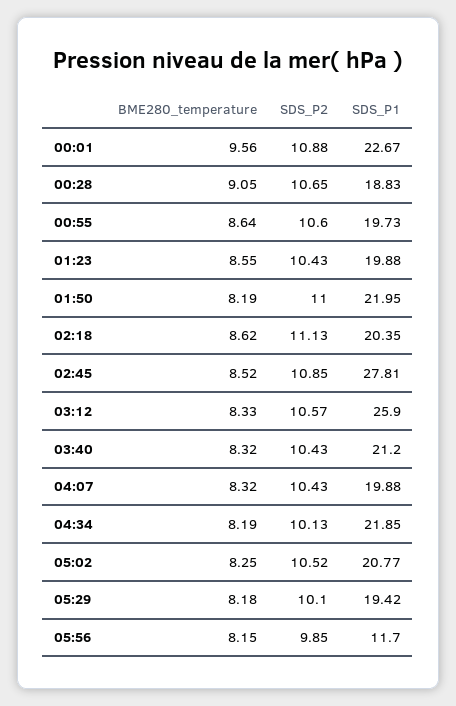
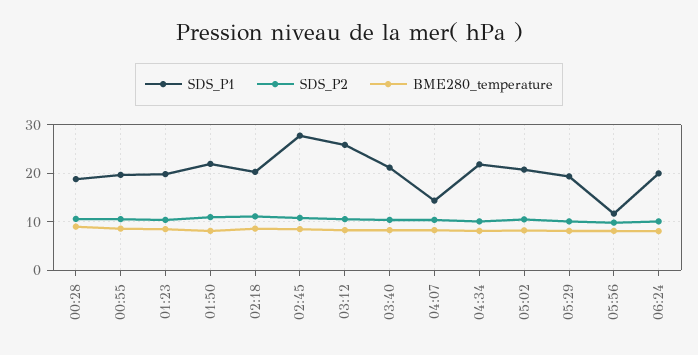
BME280_temperature, 00:01: 9.56 -> none
SDS_P2, 00:01: 10.88 -> none
SDS_P1, 00:01: 22.67 -> none
SDS_P1, 04:07: 19.88 -> 14
SDS_P1, 06:24: none -> 20
SDS_P2, 06:24: none -> 10
BME280_temperature, 06:24: none -> 8

